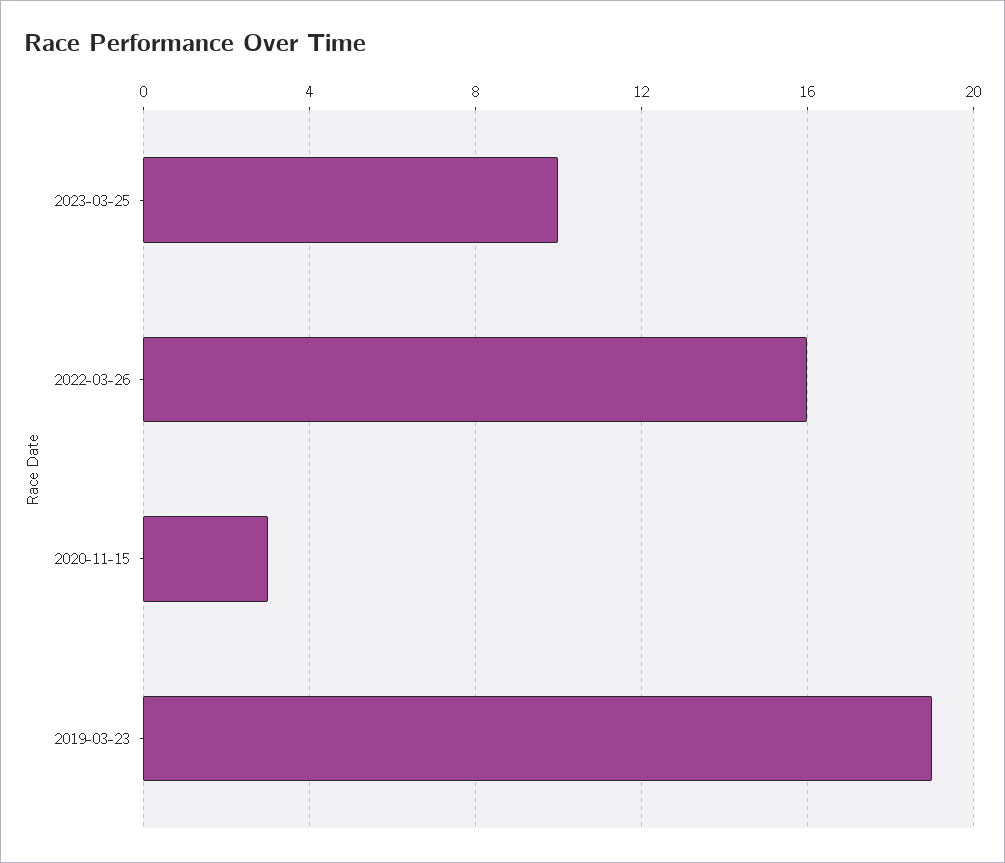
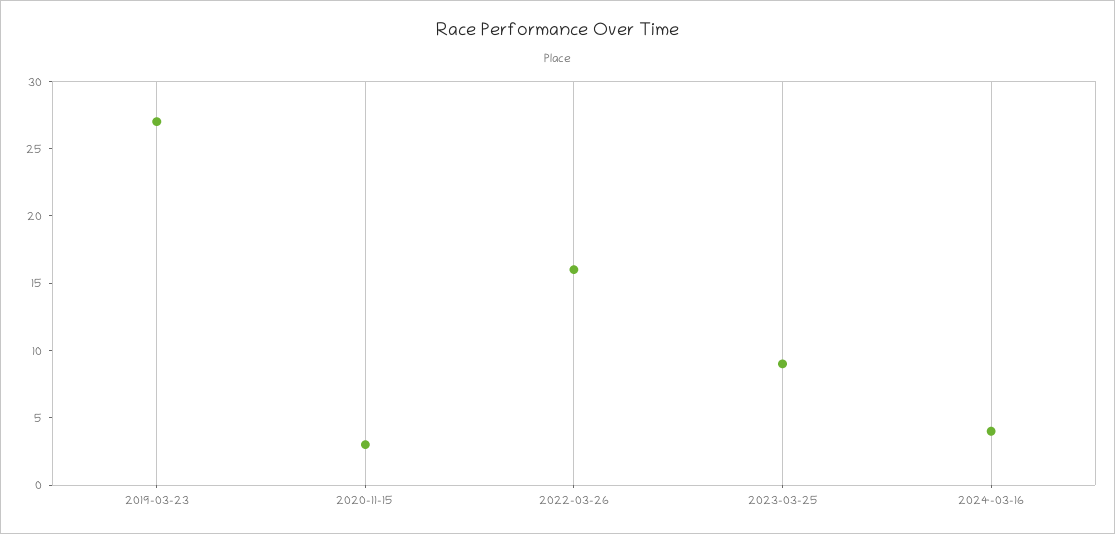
2023-03-25: 10 -> 9
2019-03-23: 19 -> 27
2024-03-16: none -> 4

